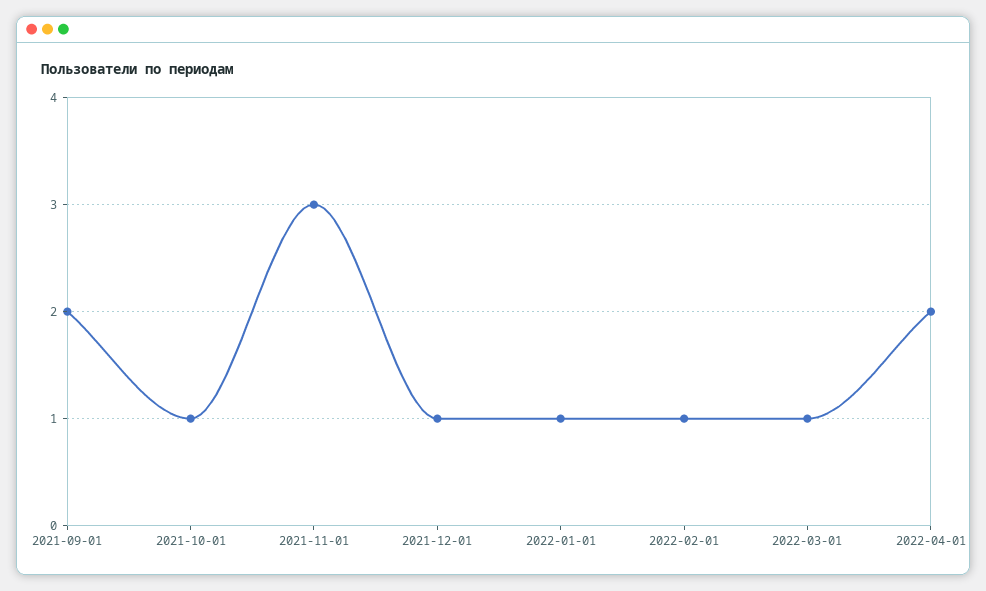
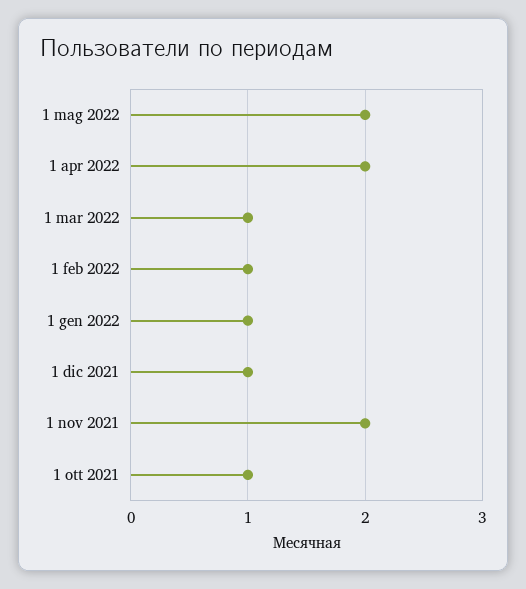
2021-09-01: 2 -> none
2021-11-01: 3 -> 2
1 mag 2022: none -> 2

